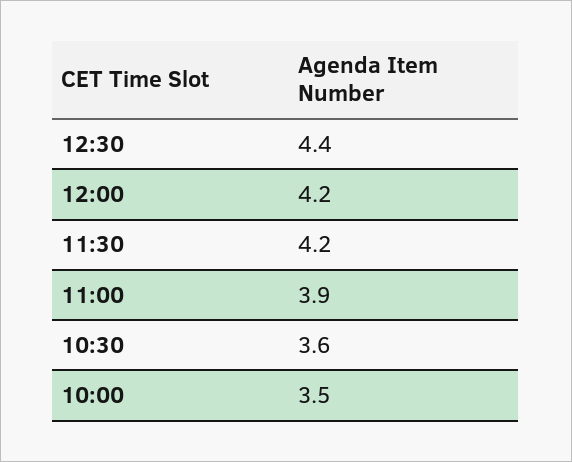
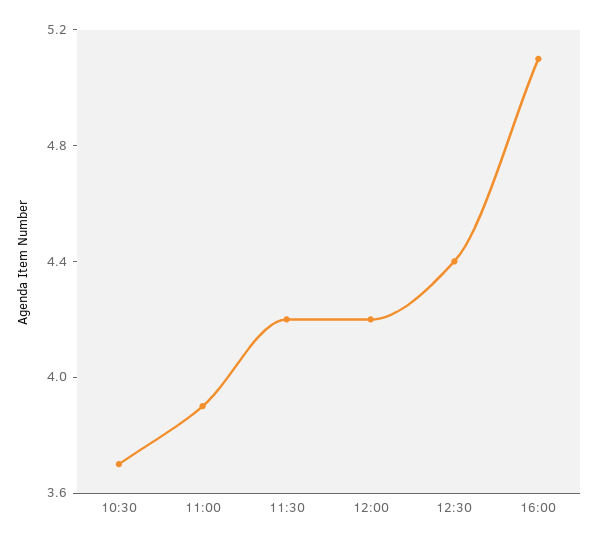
10:30: 3.6 -> 3.7
10:00: 3.5 -> none
16:00: none -> 5.1

